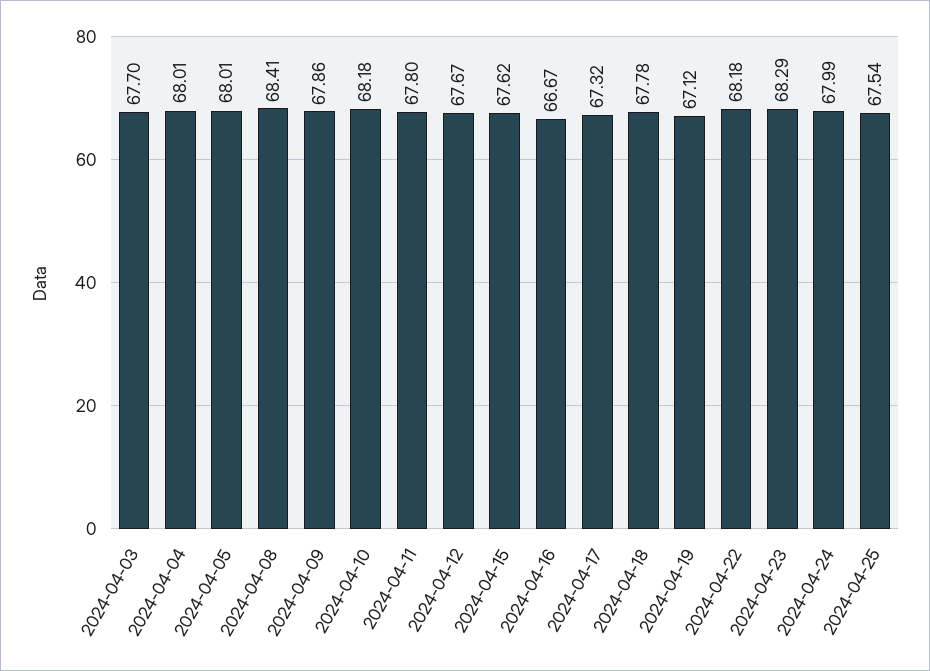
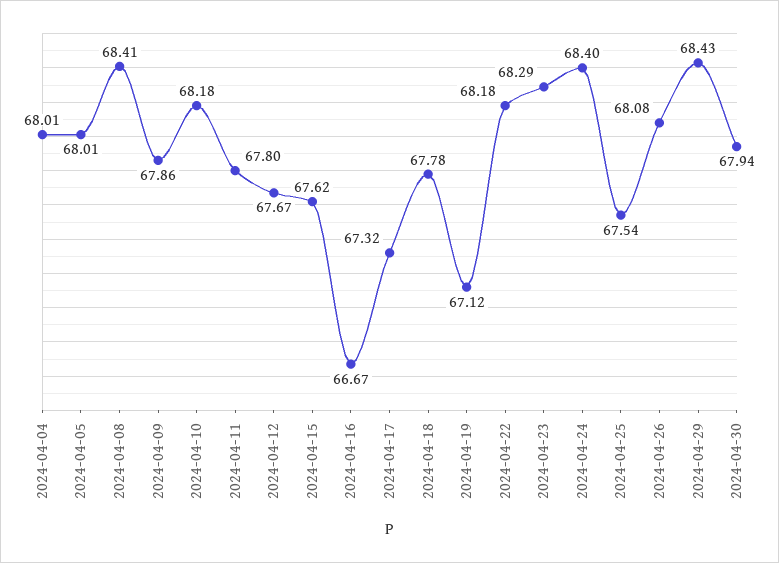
2024-04-03: 67.7 -> none
2024-04-24: 67.99 -> 68.4
2024-04-26: none -> 68.08
2024-04-29: none -> 68.43
2024-04-30: none -> 67.94

